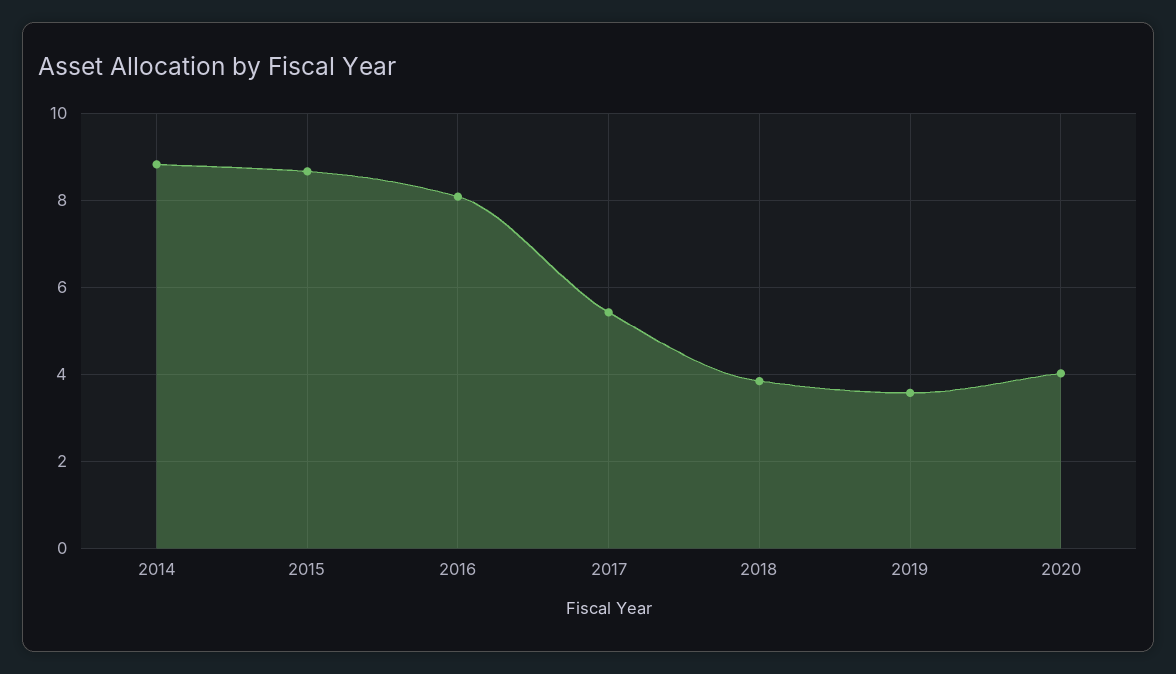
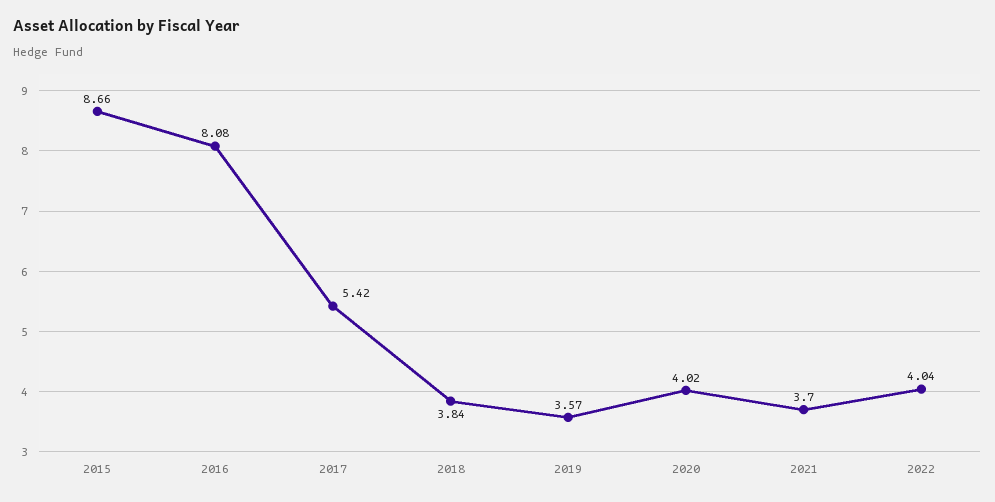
2014: 8.8 -> none
2021: none -> 3.7
2022: none -> 4.04

